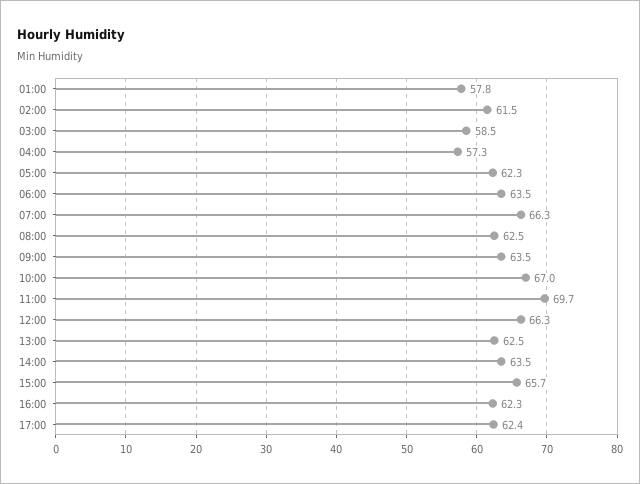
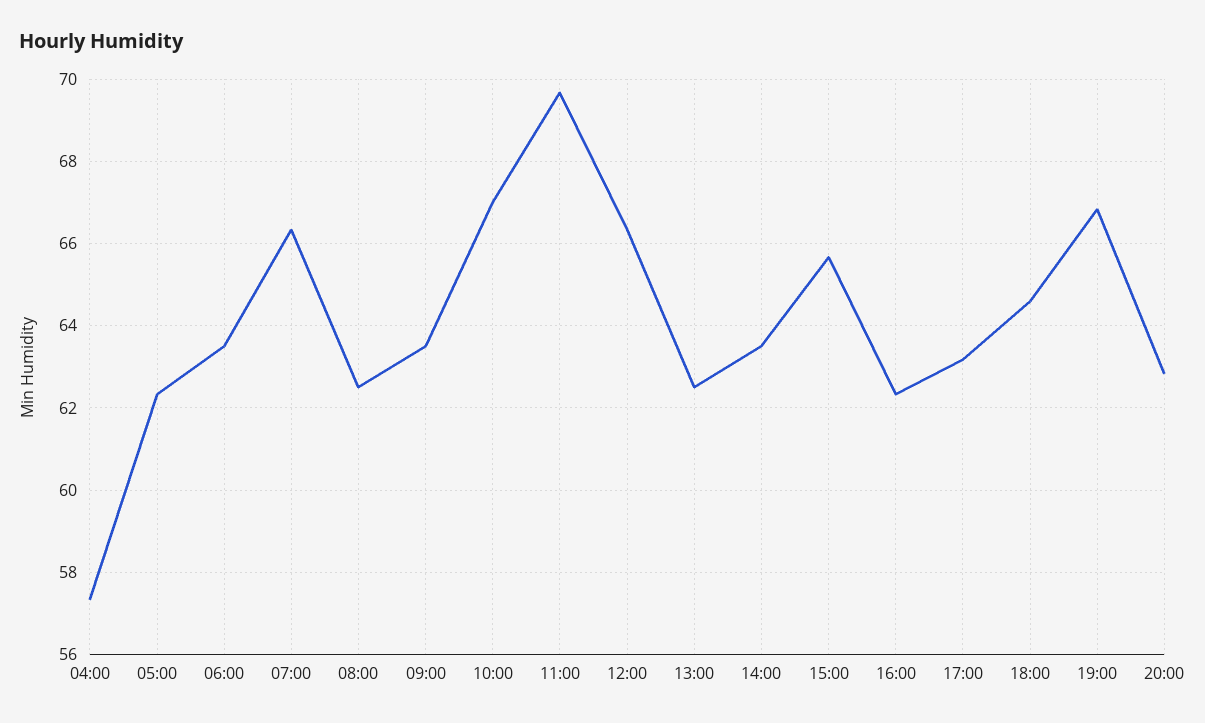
01:00: 57.8 -> none
02:00: 61.5 -> none
03:00: 58.5 -> none
17:00: 62.4 -> 63.2
18:00: none -> 64.6
19:00: none -> 66.8
20:00: none -> 62.8

